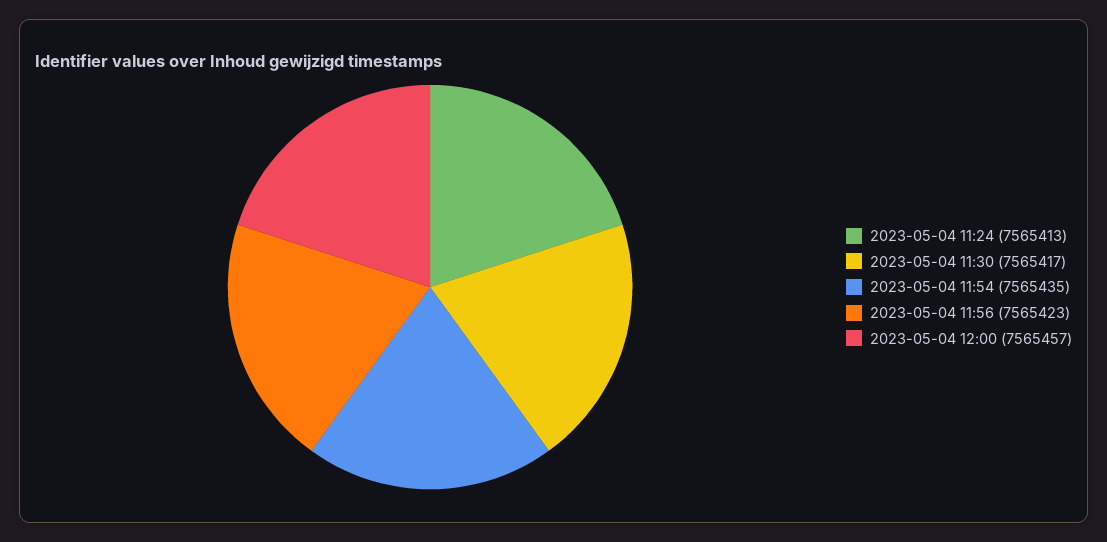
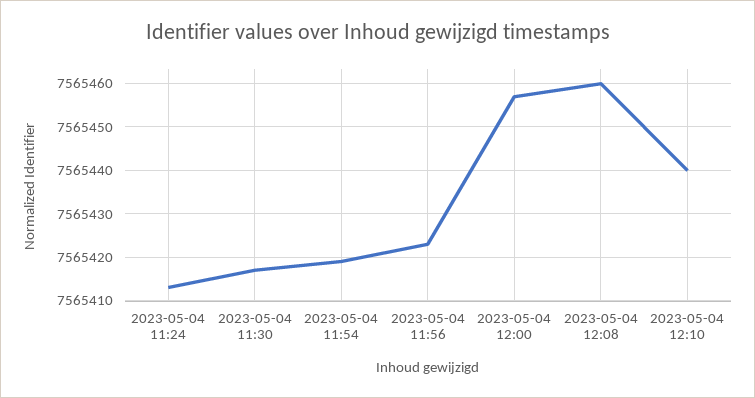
2023-05-04 11:54: 7565435 -> 7565420
2023-05-04 12:08: none -> 7565460
2023-05-04 12:10: none -> 7565440

